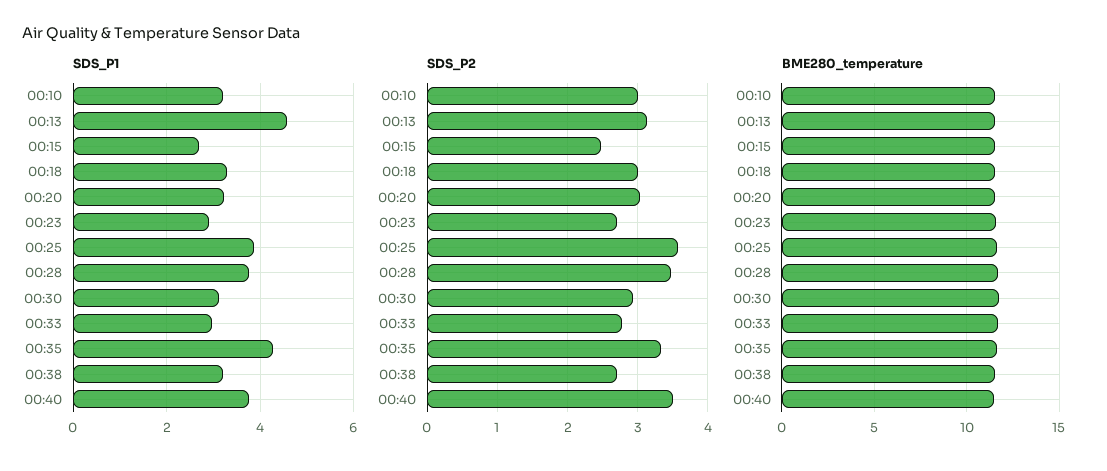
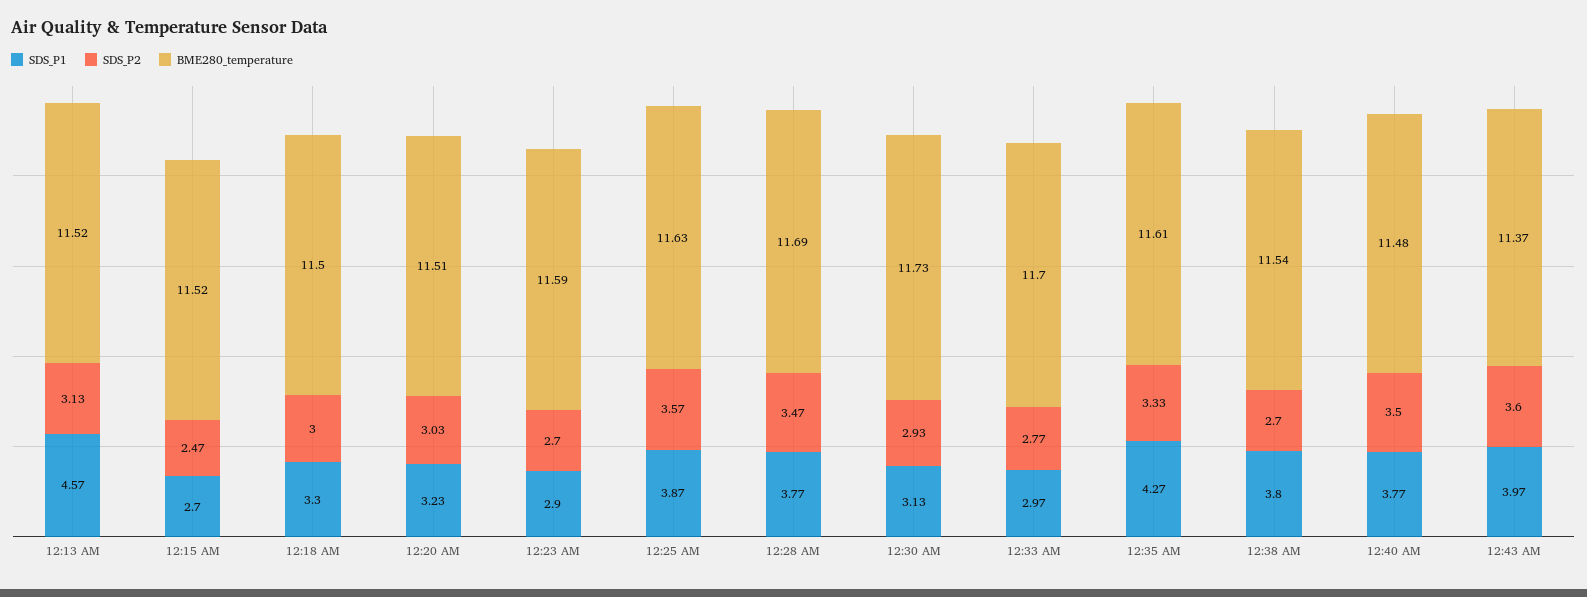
SDS_P1, 00:10: 3.2 -> none
SDS_P1, 00:38: 3.2 -> 3.8
SDS_P2, 00:10: 3 -> none
BME280_temperature, 00:10: 11.5 -> none
SDS_P1, 12:43 AM: none -> 3.97
SDS_P2, 12:43 AM: none -> 3.6
BME280_temperature, 12:43 AM: none -> 11.37

